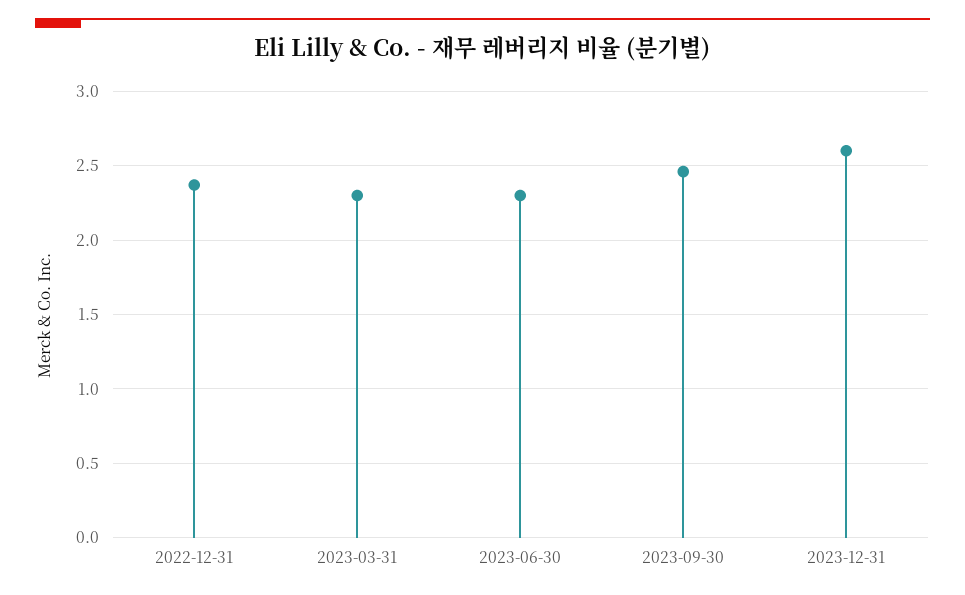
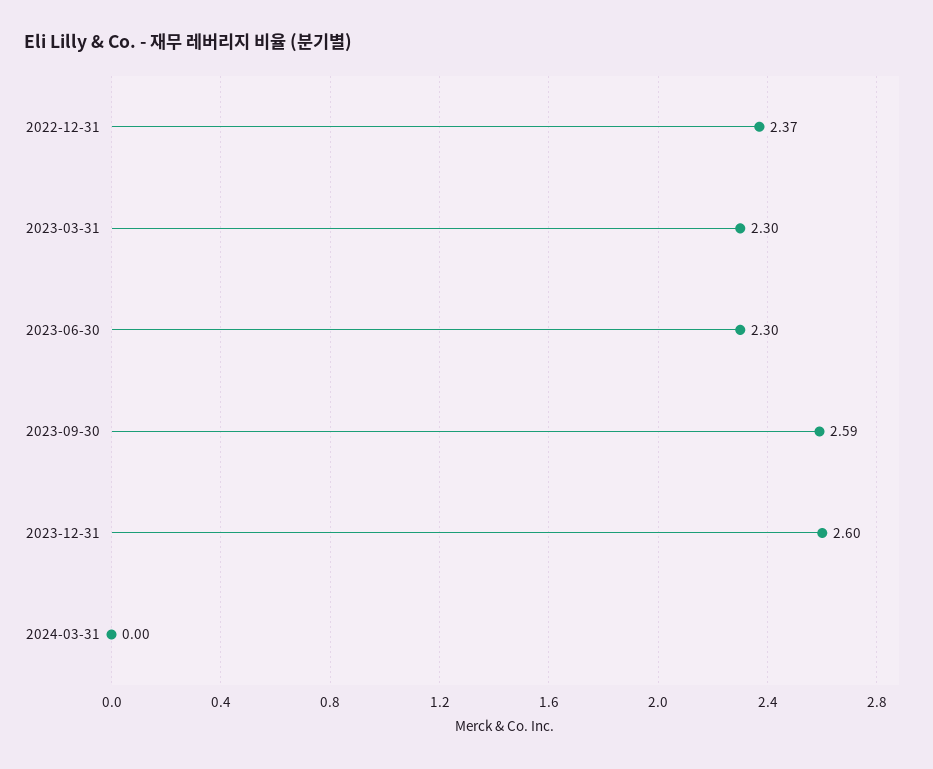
2023-09-30: 2.45 -> 2.59
2024-03-31: none -> 0

